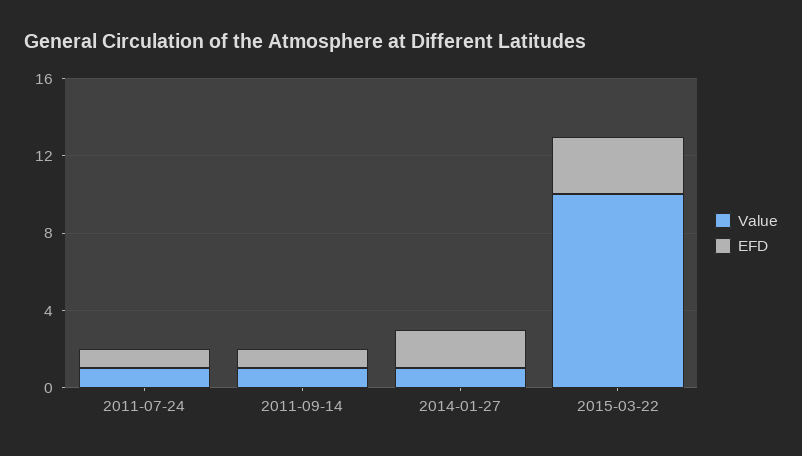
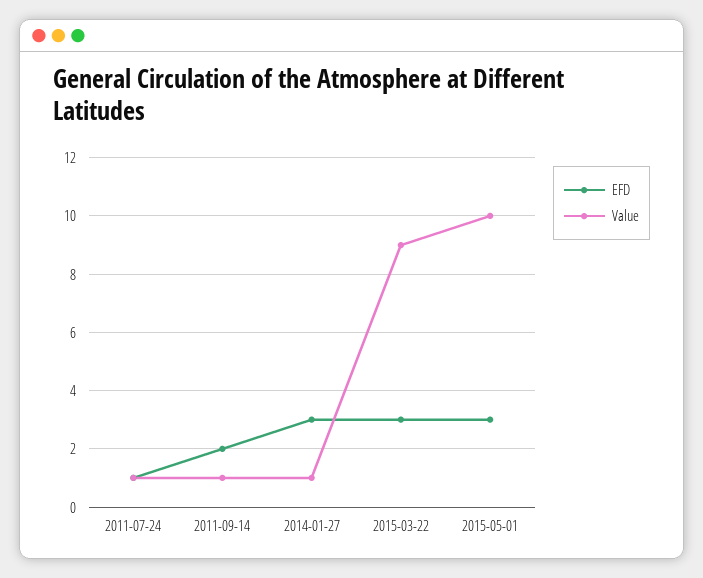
EFD, 2011-09-14: 1 -> 2
EFD, 2014-01-27: 2 -> 3
Value, 2015-03-22: 10 -> 9
EFD, 2015-05-01: none -> 3
Value, 2015-05-01: none -> 10

